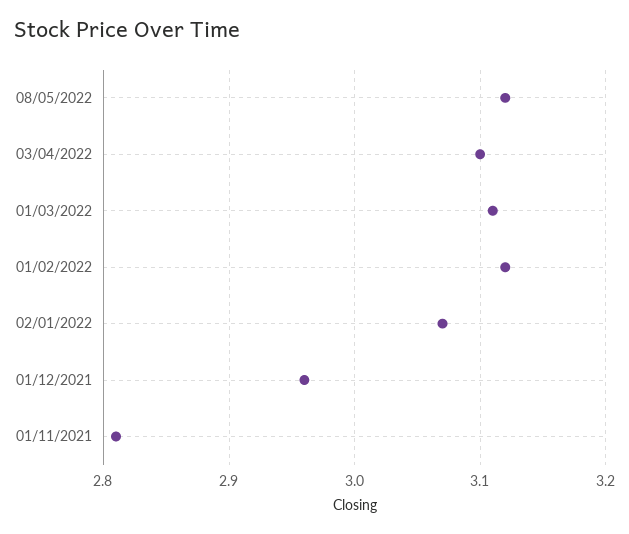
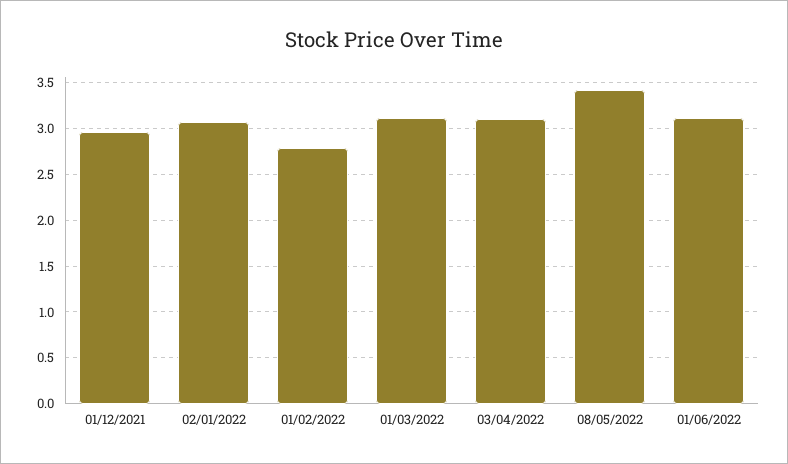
08/05/2022: 3.12 -> 3.4
01/02/2022: 3.12 -> 2.8
01/11/2021: 2.81 -> none
01/06/2022: none -> 3.1

